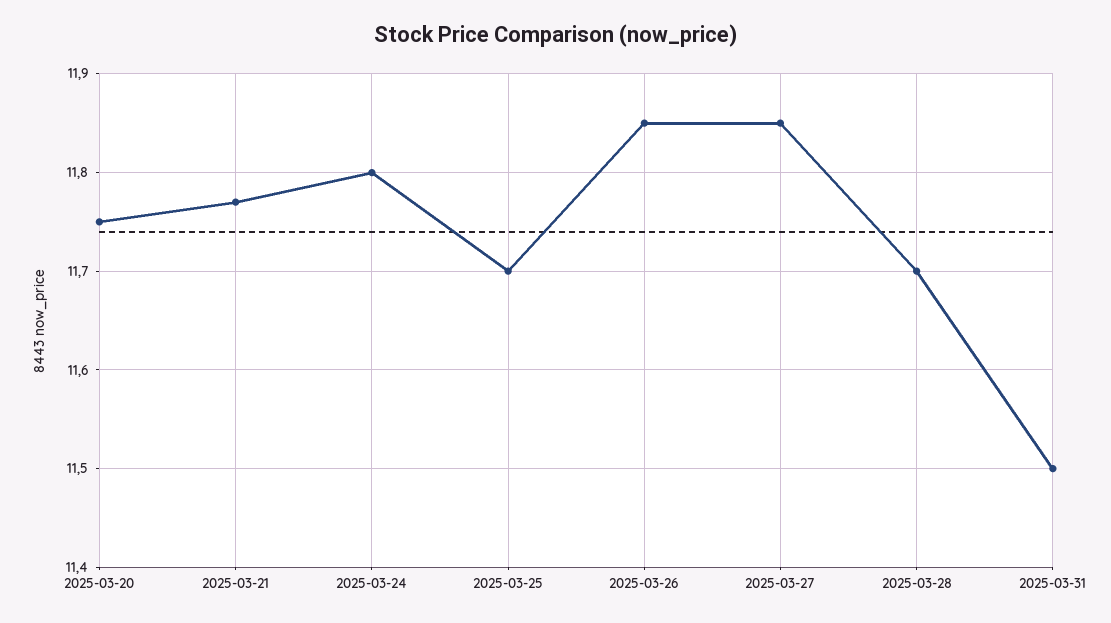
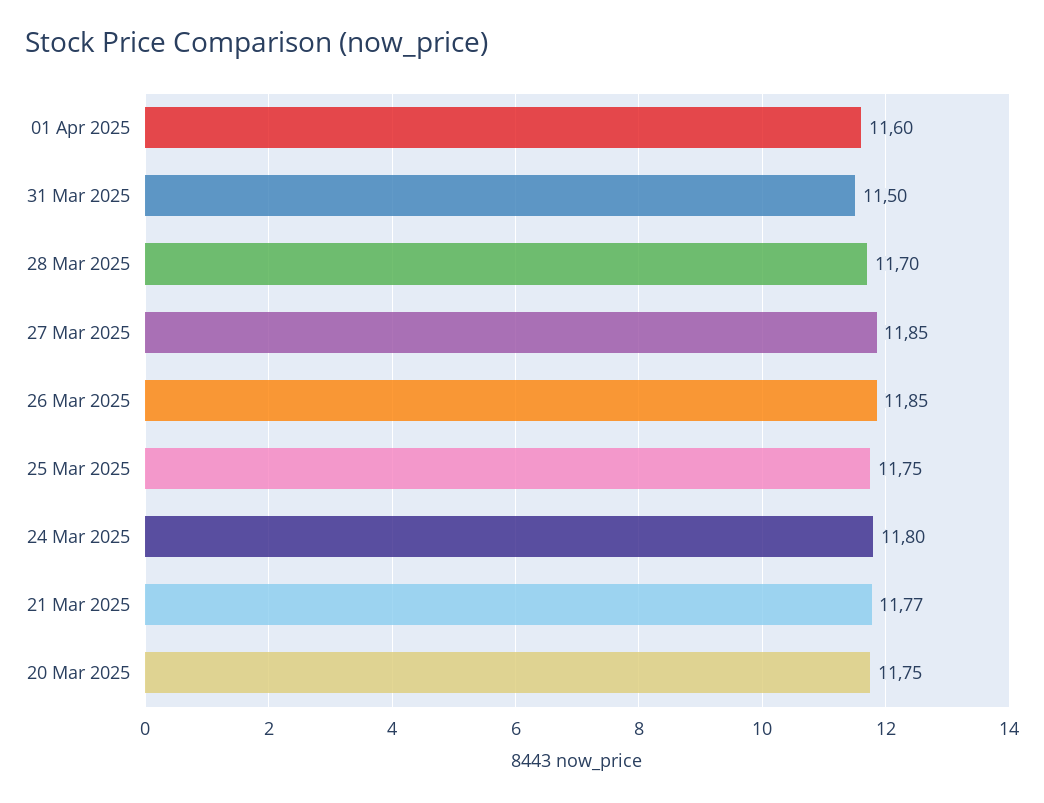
2025-03-25: 11.7 -> 11.75
01 Apr 2025: none -> 11.6

